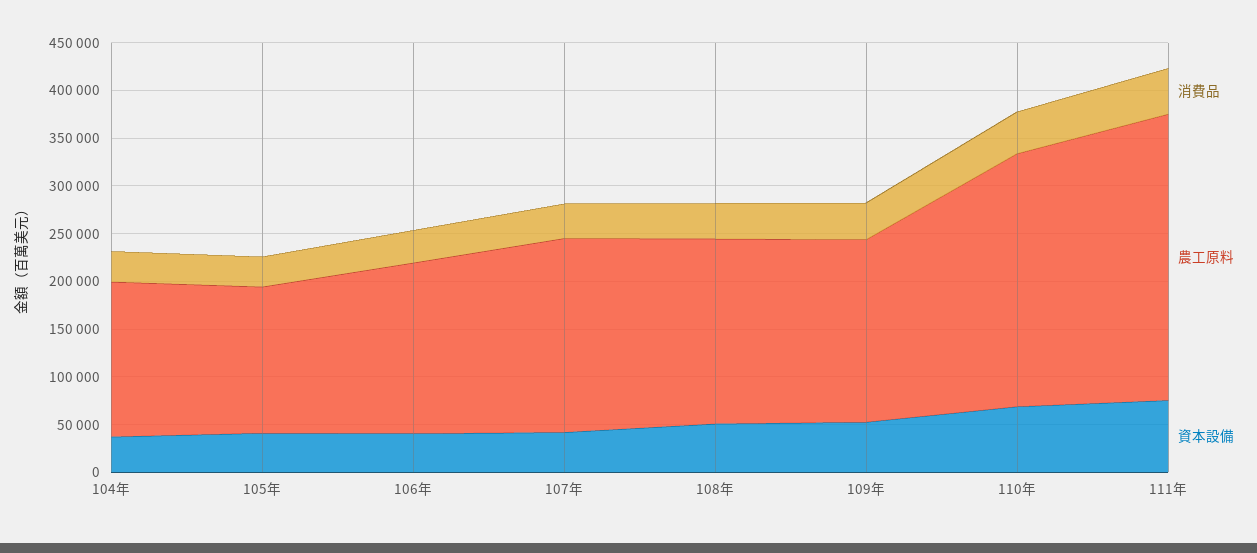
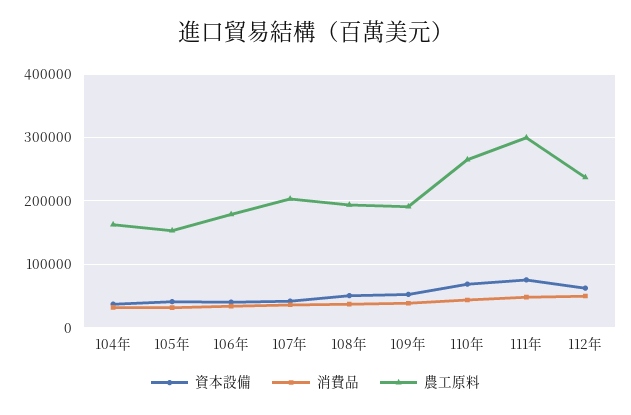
資本設備, 112年: none -> 60000
消費品, 112年: none -> 50000
農工原料, 112年: none -> 240000

